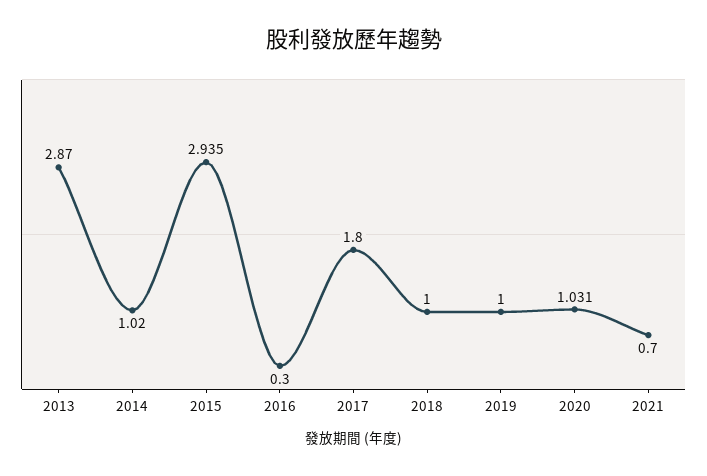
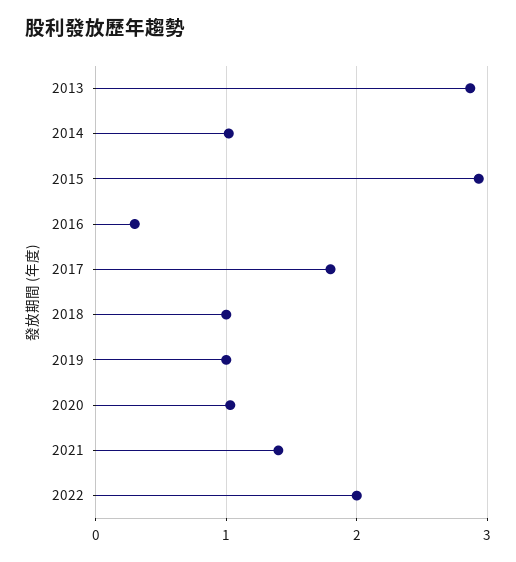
2021: 0.7 -> 1.4
2022: none -> 2

